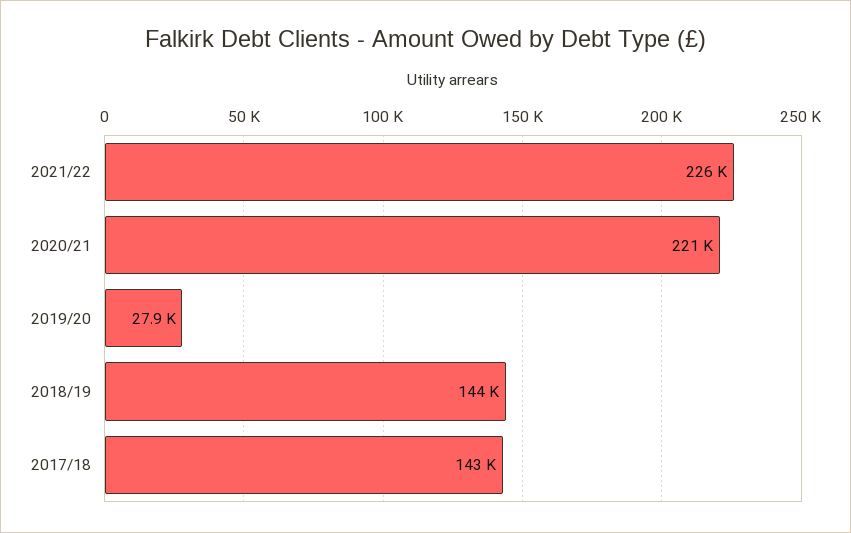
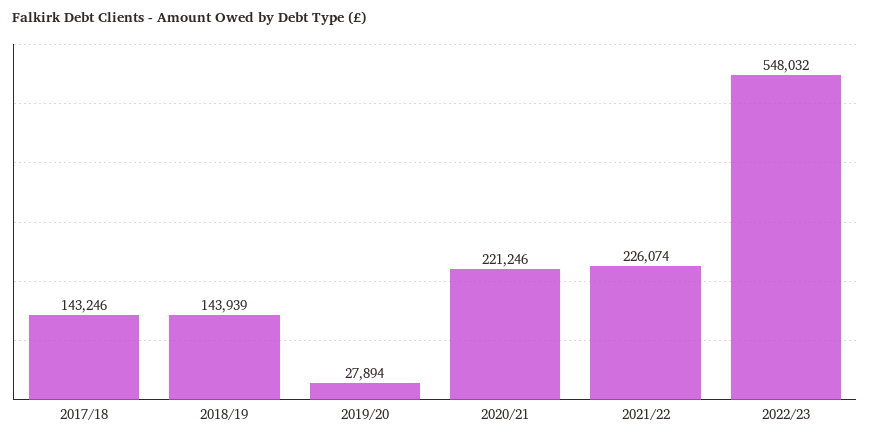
2022/23: none -> 548032

